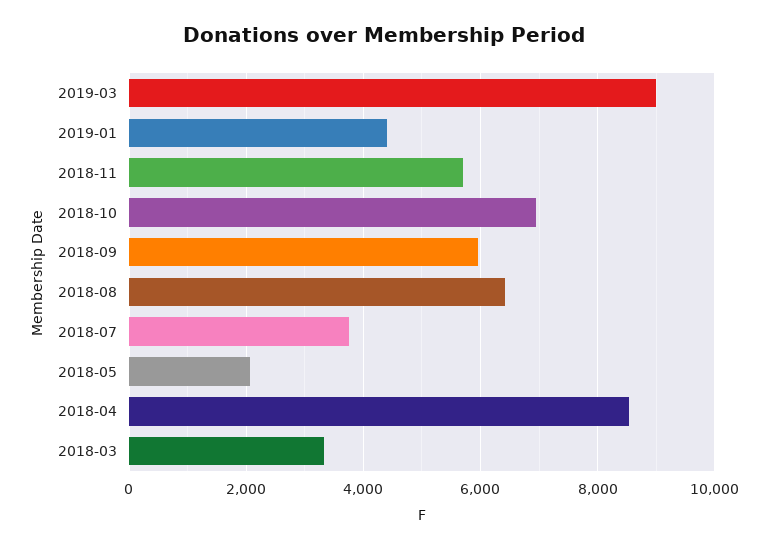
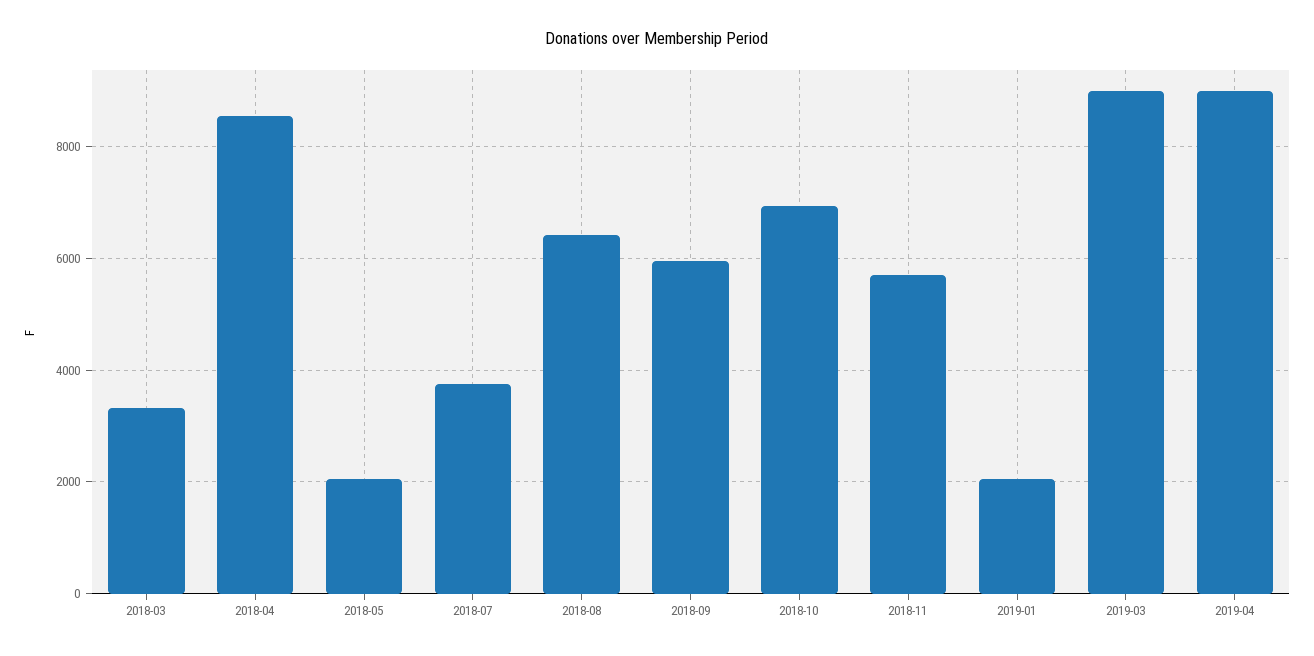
2019-01: 4400 -> 2000
2019-04: none -> 9000

